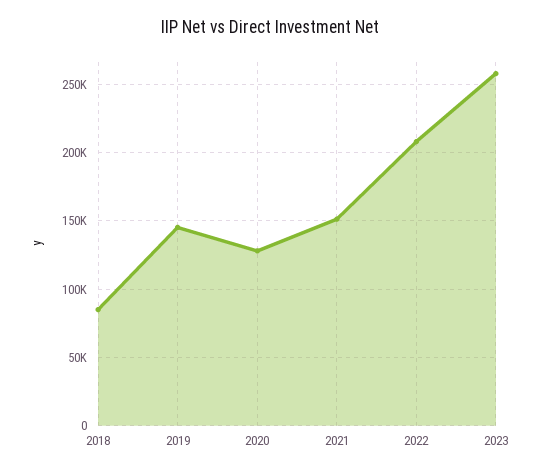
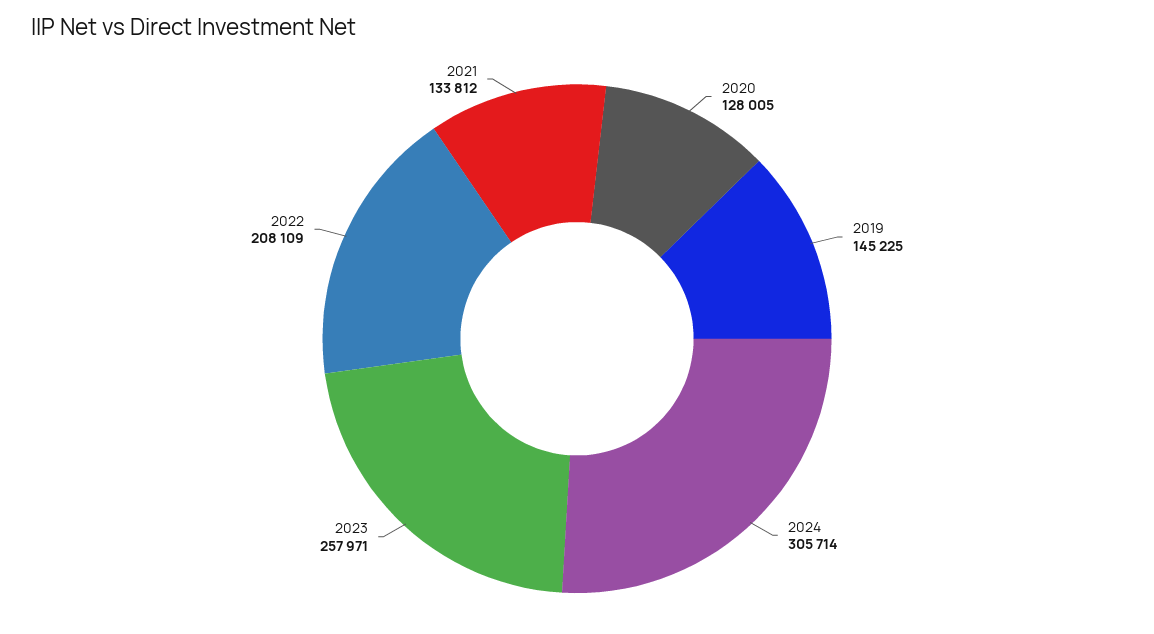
2018: 85000 -> none
2021: 150000 -> 133812
2024: none -> 305714

